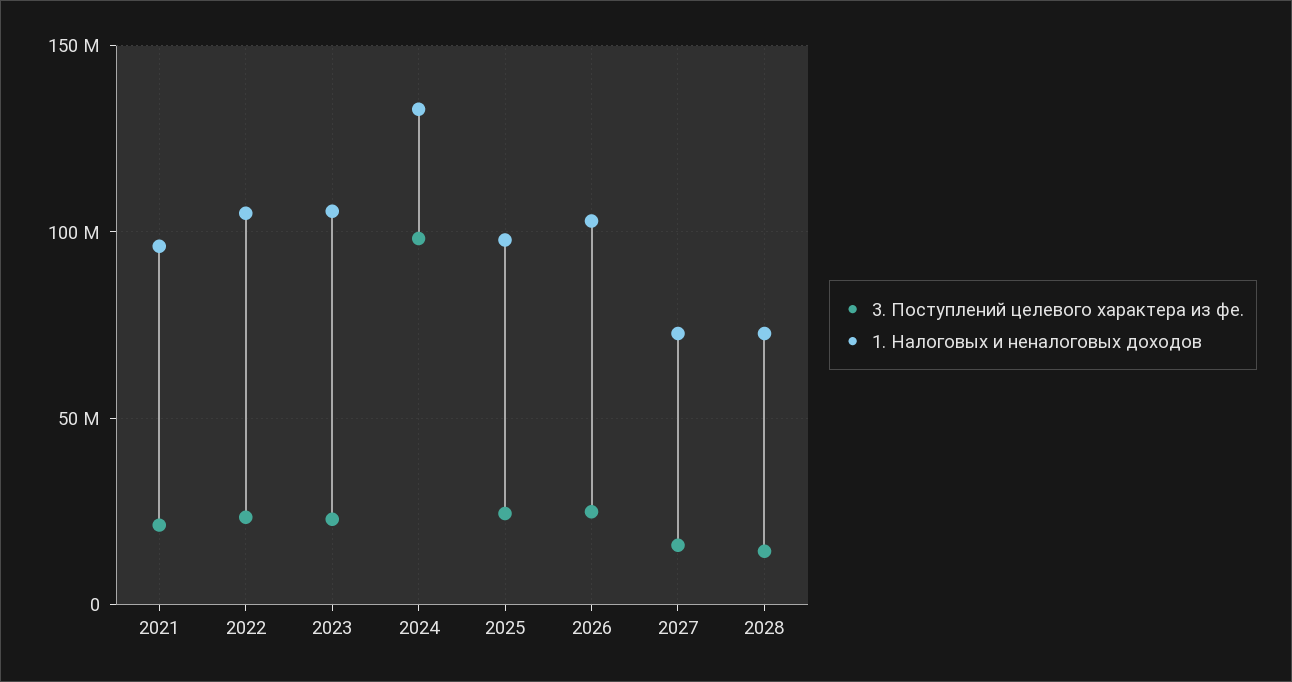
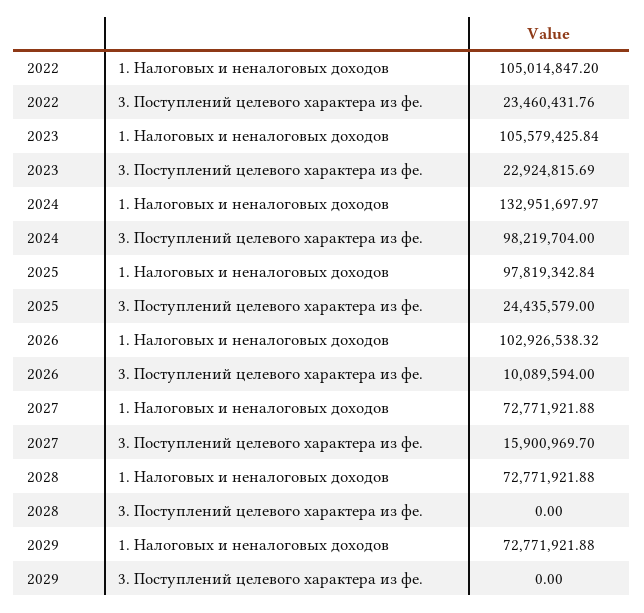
3. Поступлений целевого характера из фе., 2021: 20000000 -> none
1. Налоговых и неналоговых доходов, 2021: 95000000 -> none
3. Поступлений целевого характера из фе., 2026: 25000000 -> 10089594
3. Поступлений целевого характера из фе., 2028: 15000000 -> 0
1. Налоговых и неналоговых доходов, 2029: none -> 72771921.88
3. Поступлений целевого характера из фе., 2029: none -> 0

